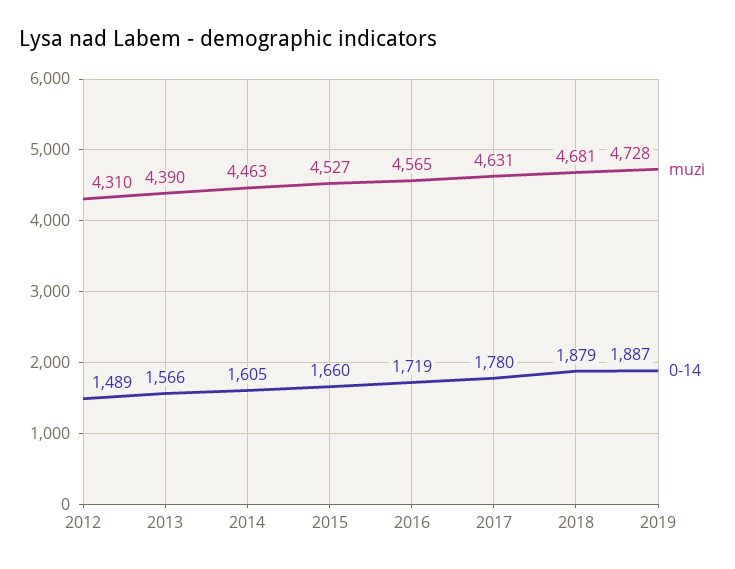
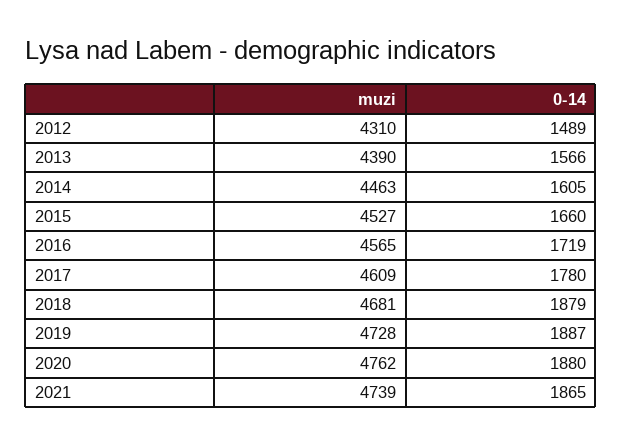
muzi, 2017: 4631 -> 4609
muzi, 2020: none -> 4762
0-14, 2020: none -> 1880
muzi, 2021: none -> 4739
0-14, 2021: none -> 1865

